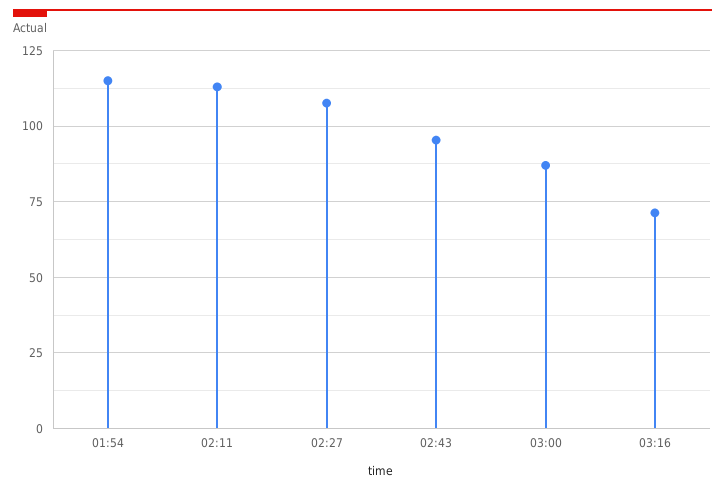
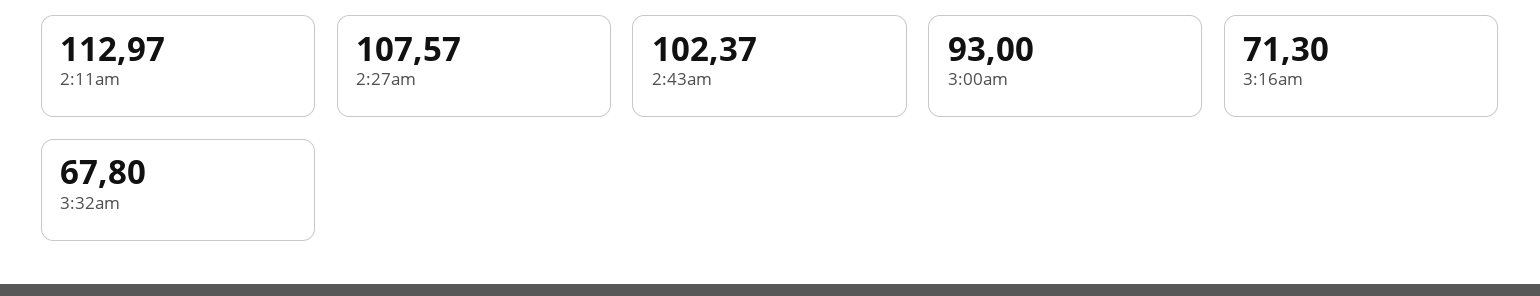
01:54: 115 -> none
02:43: 95 -> 102.37
03:00: 87.5 -> 93
3:32am: none -> 67.8

